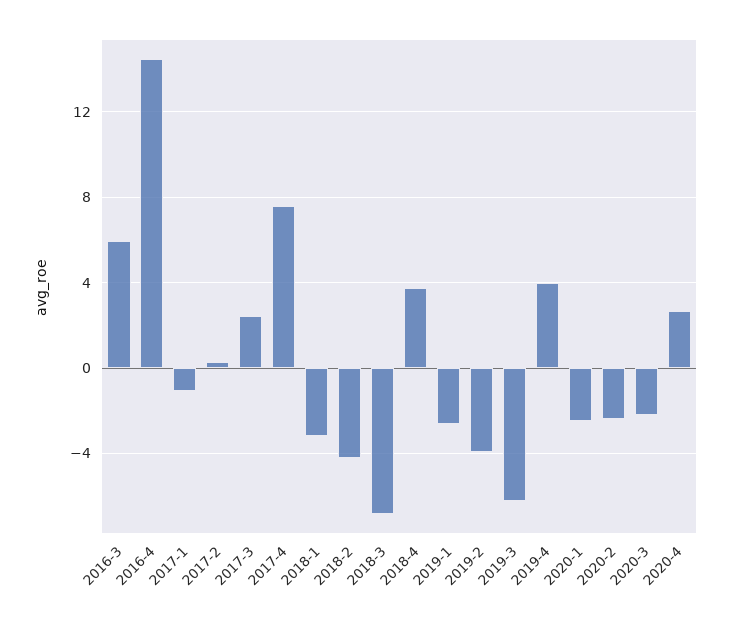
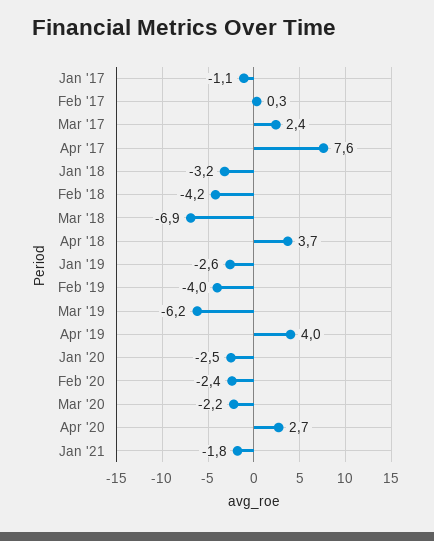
2016-3: 6 -> none
2016-4: 14.5 -> none
Jan '21: none -> -1.8

